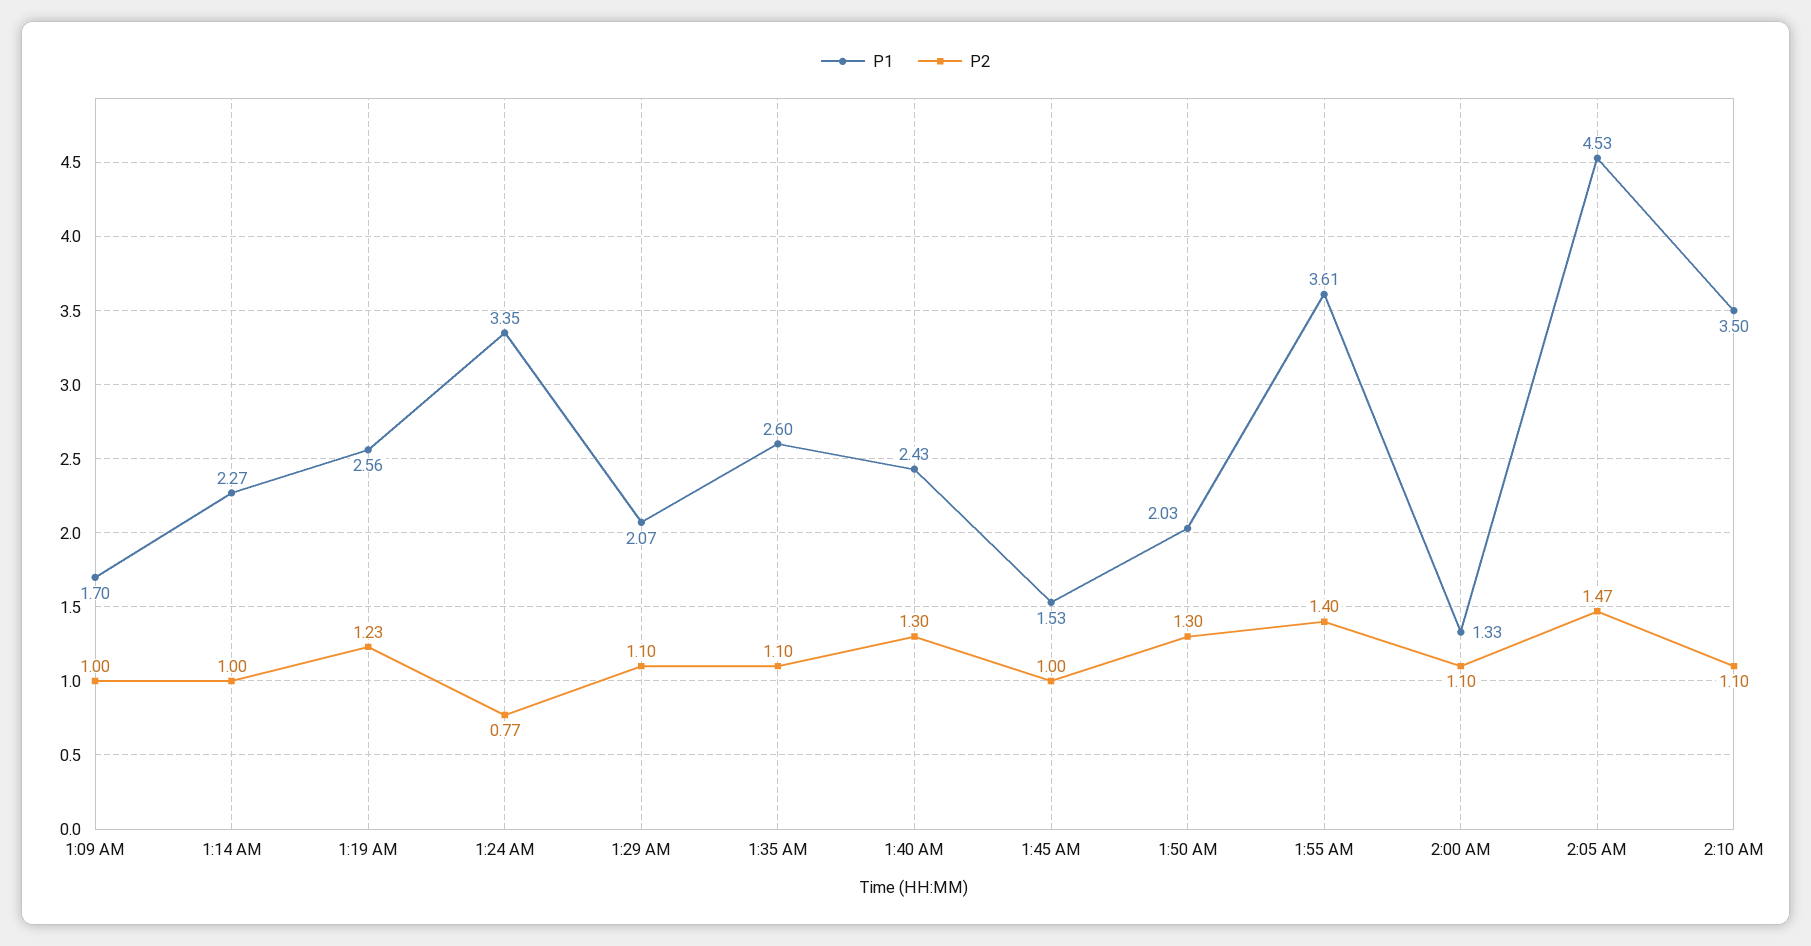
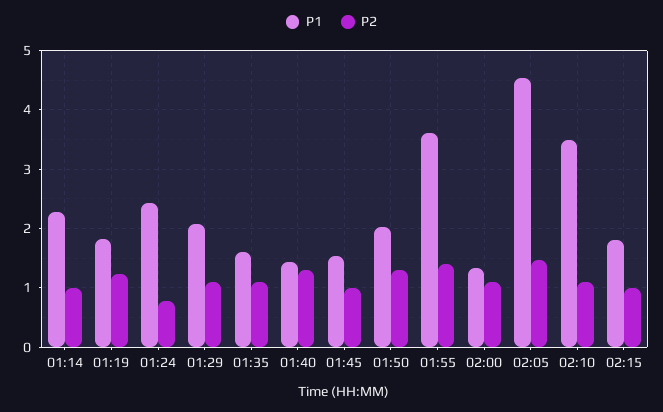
P1, 1:09 AM: 1.7 -> none
P2, 1:09 AM: 1 -> none
P1, 1:19 AM: 2.56 -> 1.8
P1, 1:24 AM: 3.35 -> 2.4
P1, 1:35 AM: 2.6 -> 1.6
P1, 1:40 AM: 2.43 -> 1.4
P1, 02:15: none -> 1.8
P2, 02:15: none -> 1

